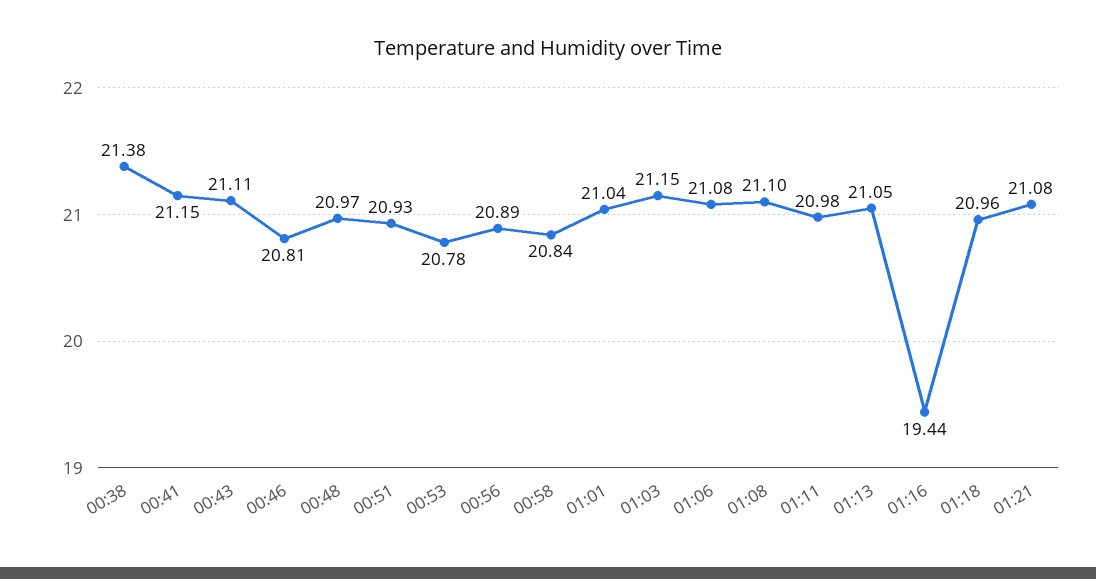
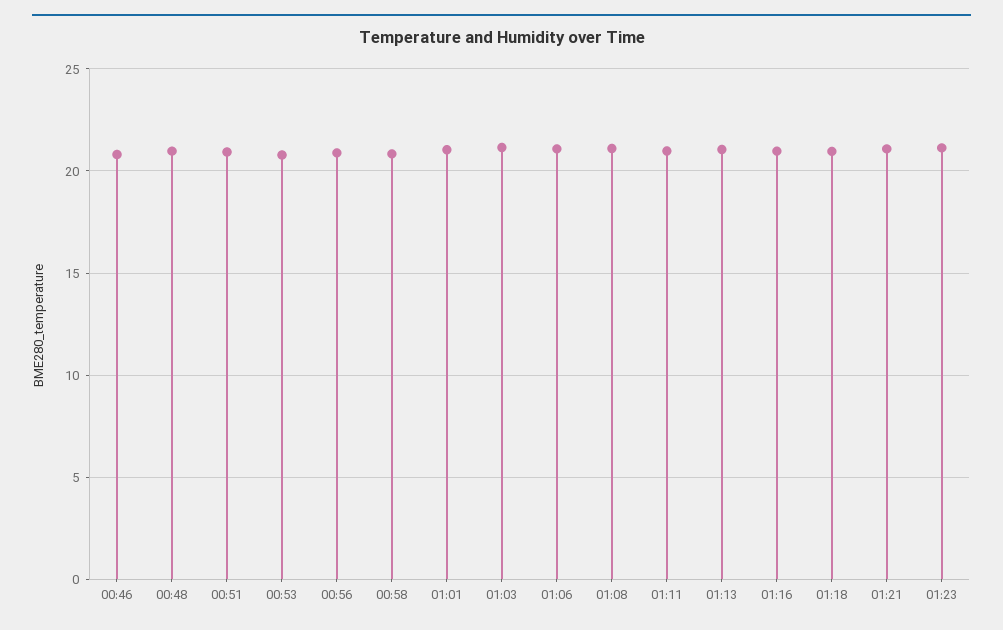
00:38: 21.38 -> none
00:41: 21.15 -> none
00:43: 21.11 -> none
01:16: 19.44 -> 21
01:23: none -> 21

